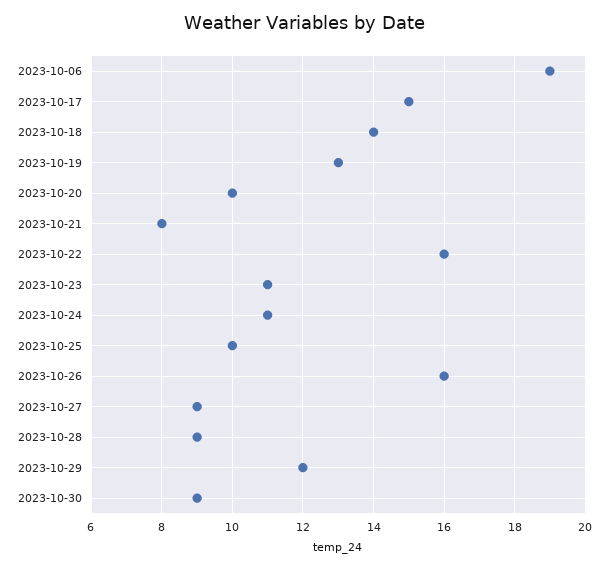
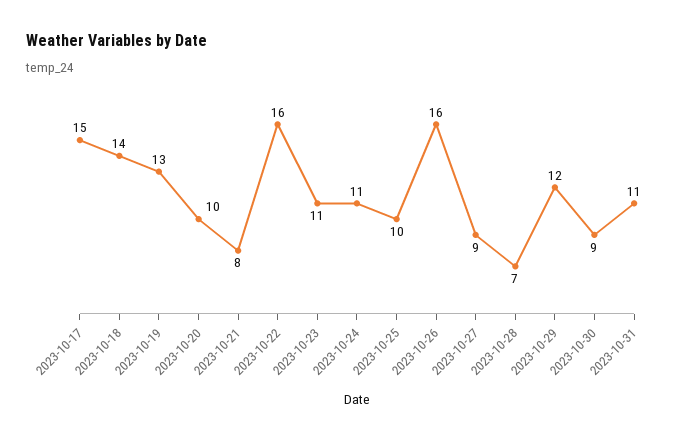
2023-10-06: 19 -> none
2023-10-28: 9 -> 7
2023-10-31: none -> 11

